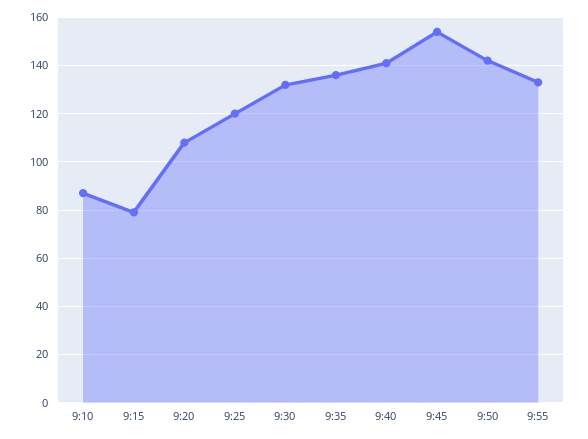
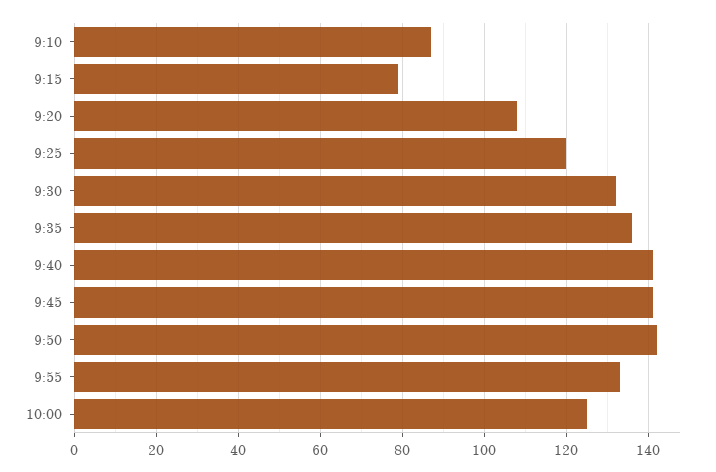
9:45: 155 -> 140
10:00: none -> 125

